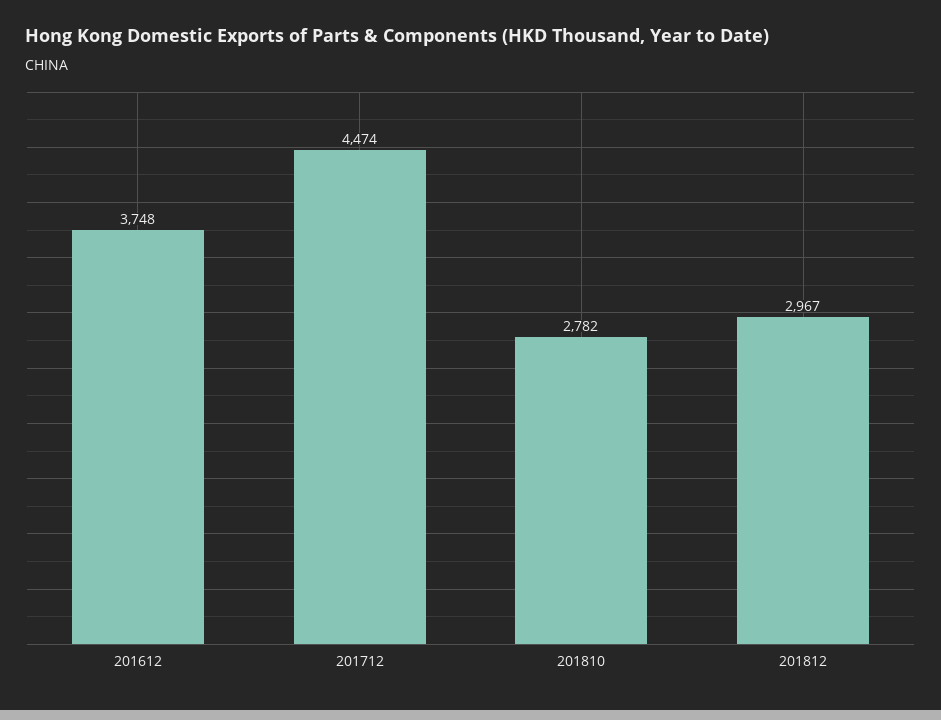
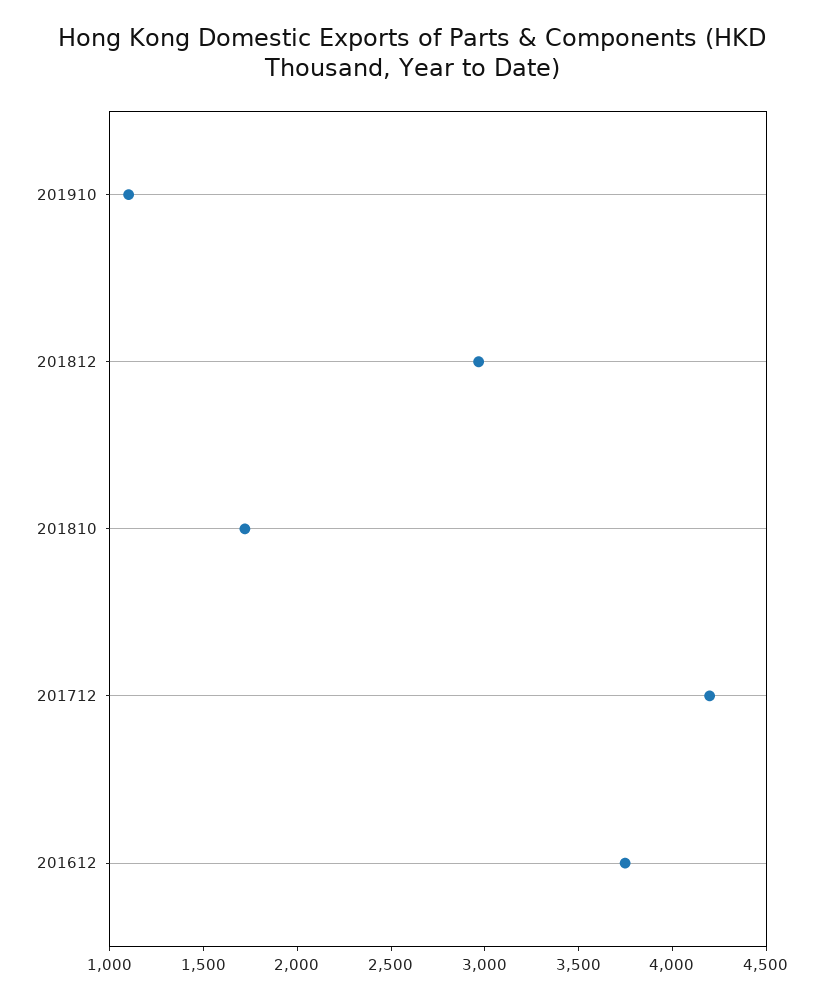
201712: 4474 -> 4200
201810: 2782 -> 1700
201910: none -> 1100

